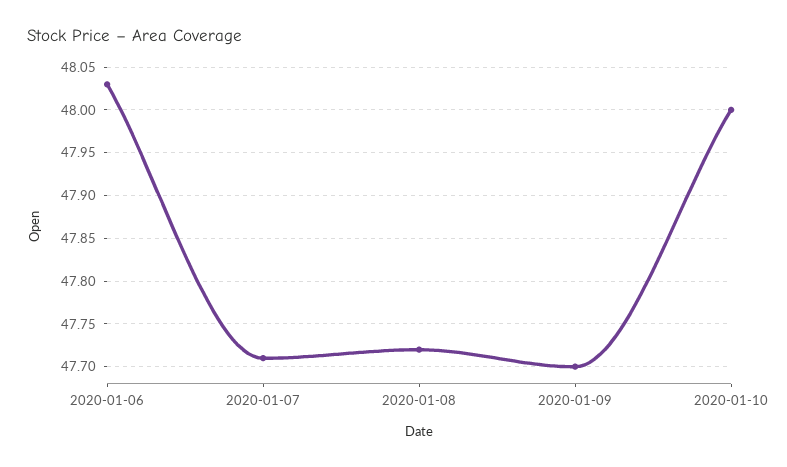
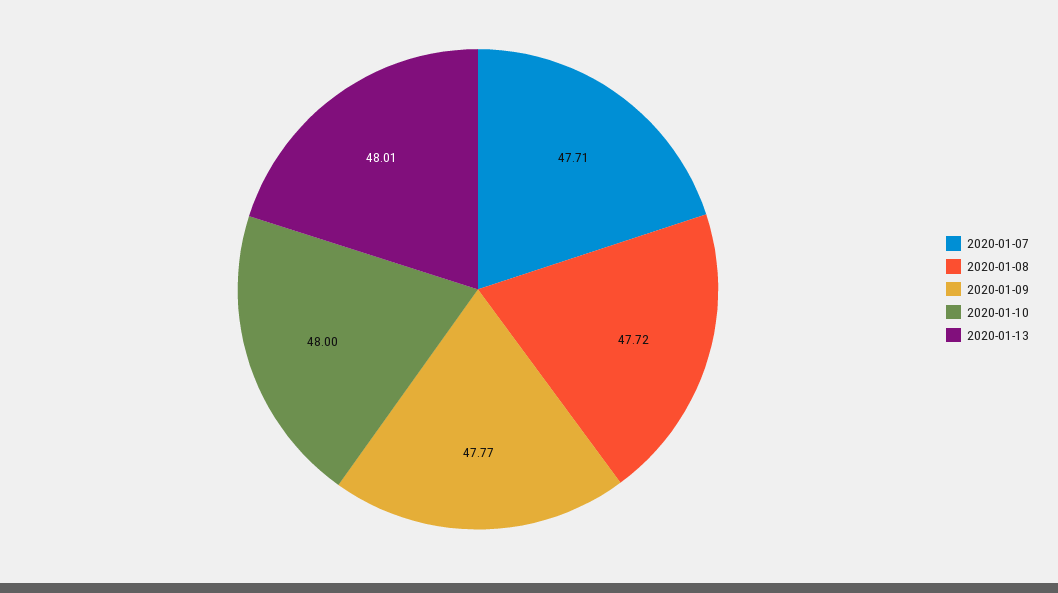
2020-01-06: 48.03 -> none
2020-01-09: 47.7 -> 47.77
2020-01-13: none -> 48.01

